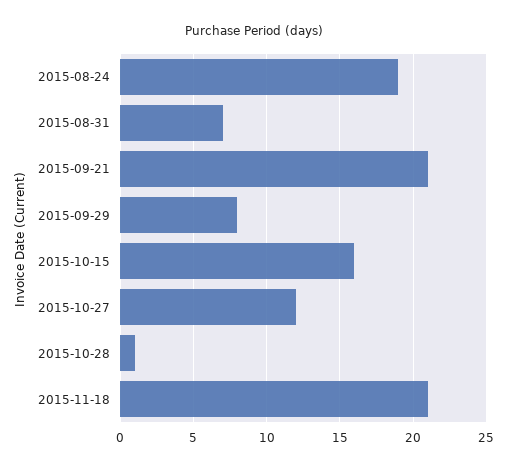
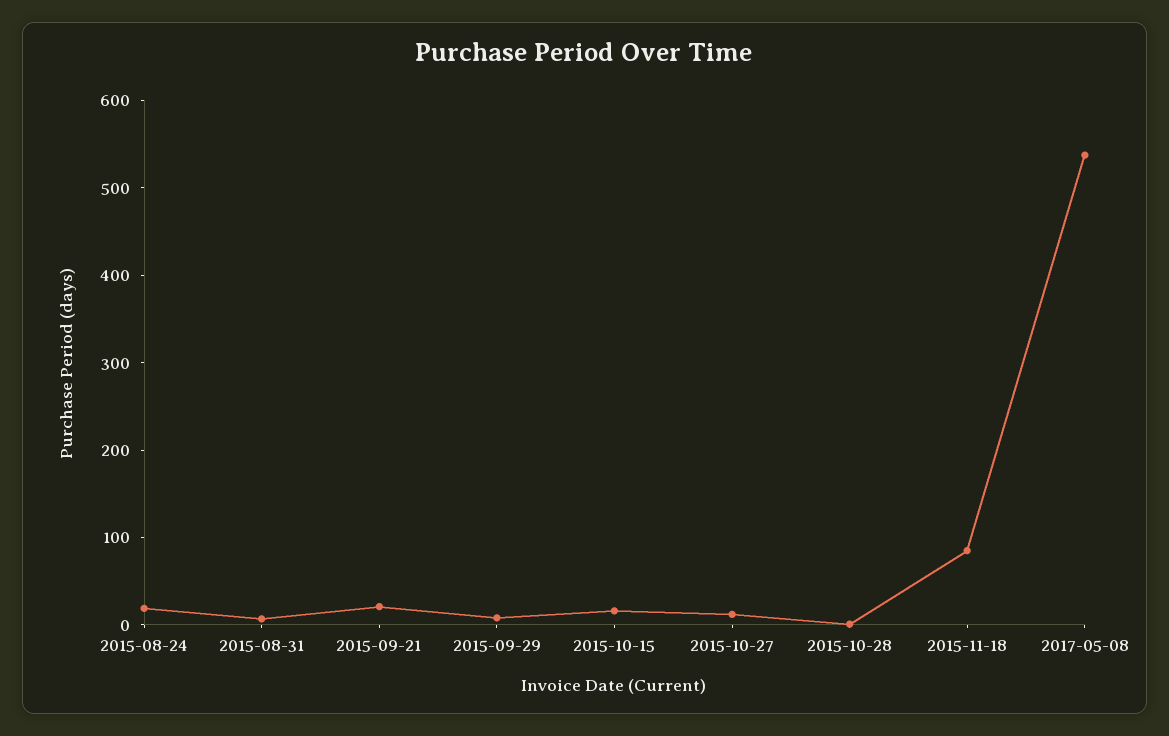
2015-11-18: 21 -> 80
2017-05-08: none -> 540

